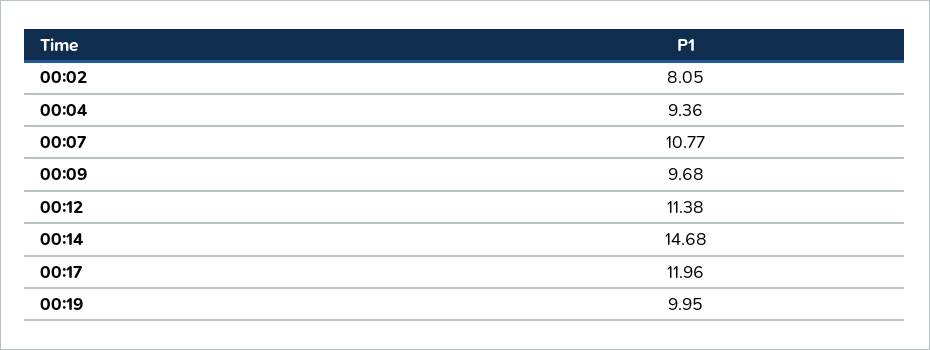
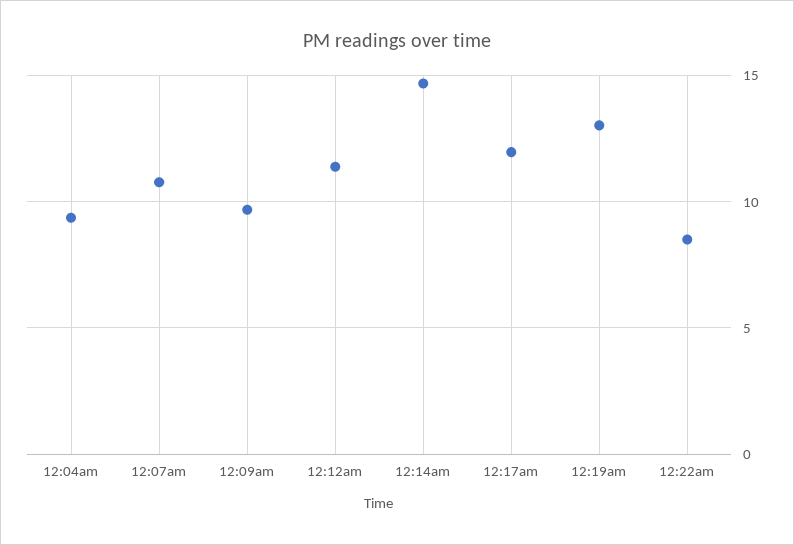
00:02: 8.05 -> none
00:19: 9.95 -> 13
12:22am: none -> 8.5

